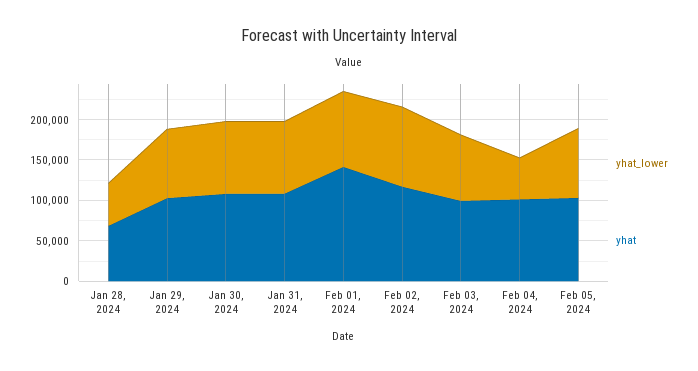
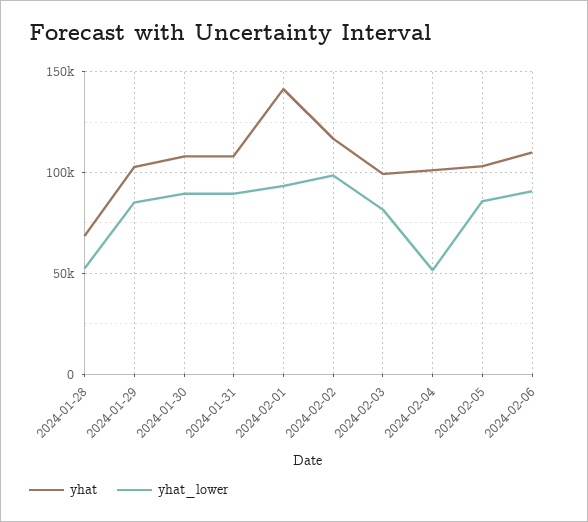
yhat, 2024-02-06: none -> 110000
yhat_lower, 2024-02-06: none -> 90000

